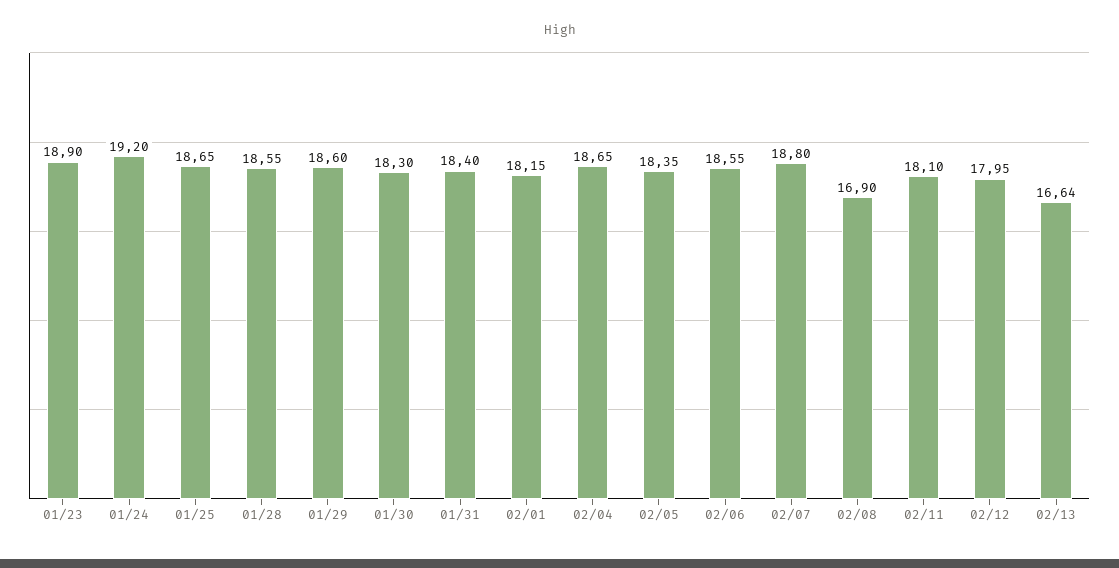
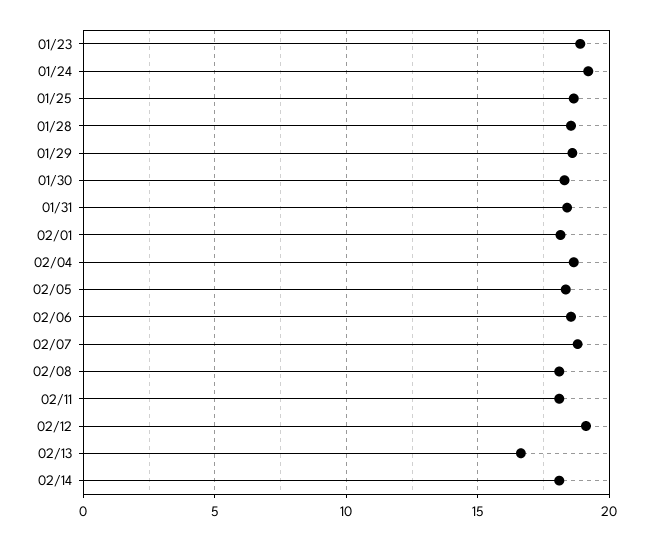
02/08: 16.9 -> 18
02/12: 17.95 -> 19
02/14: none -> 18

